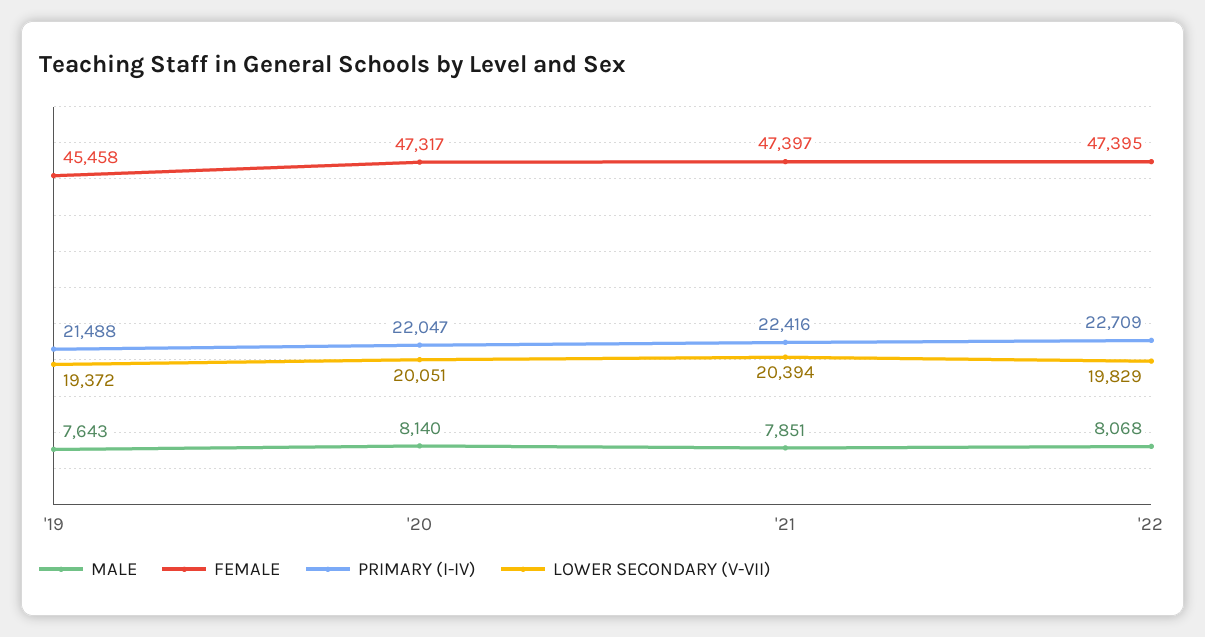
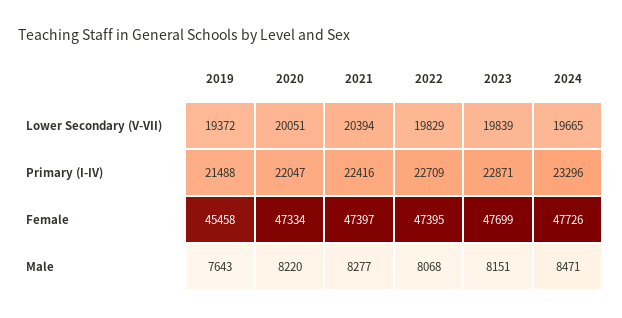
MALE, '20: 8140 -> 8220
FEMALE, '20: 47317 -> 47334
MALE, '21: 7851 -> 8277
LOWER SECONDARY (V-VII), 2023: none -> 19839
LOWER SECONDARY (V-VII), 2024: none -> 19665
PRIMARY (I-IV), 2023: none -> 22871
PRIMARY (I-IV), 2024: none -> 23296
FEMALE, 2023: none -> 47699
FEMALE, 2024: none -> 47726
MALE, 2023: none -> 8151
MALE, 2024: none -> 8471

